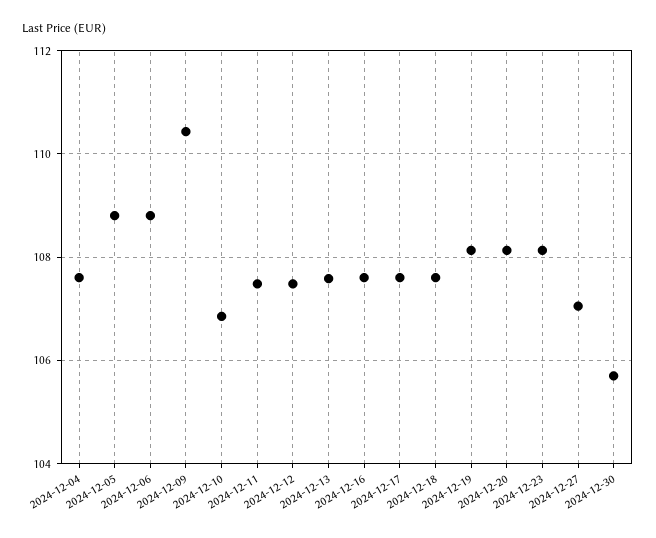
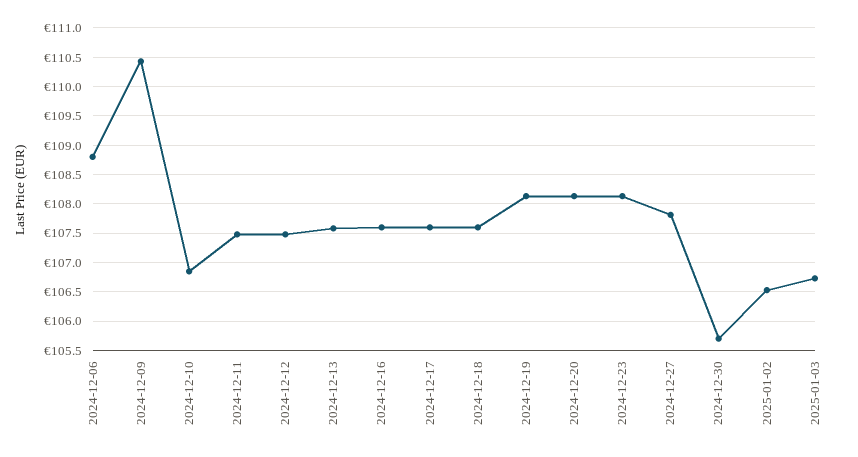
2024-12-04: 107.6 -> none
2024-12-05: 108.8 -> none
2024-12-27: 107 -> 107.75
2025-01-02: none -> 106.5
2025-01-03: none -> 106.75

